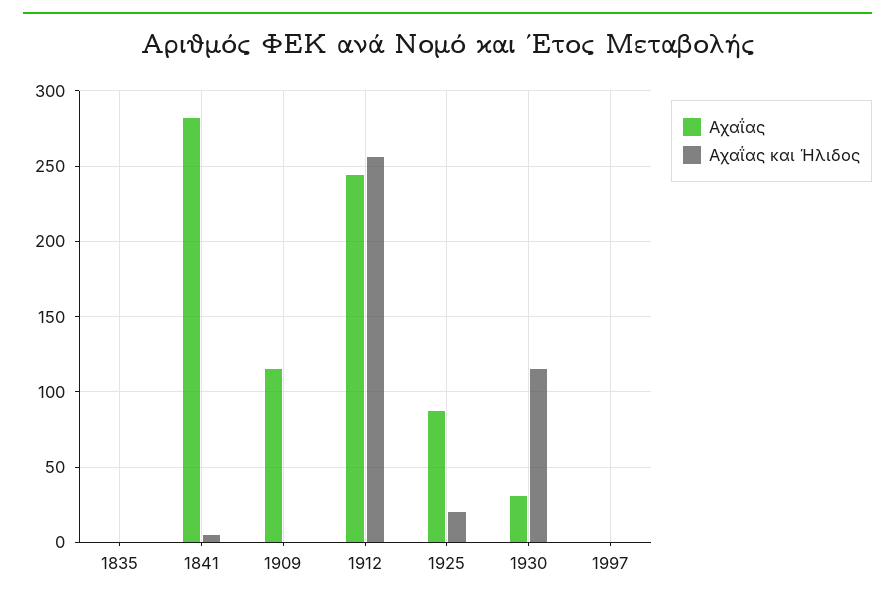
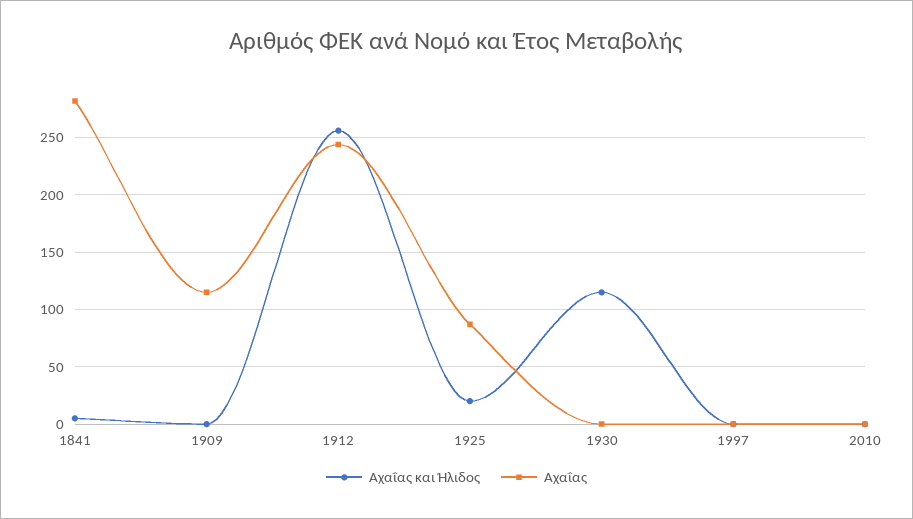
Αχαΐας, 1835: 0 -> none
Αχαΐας και Ήλιδος, 1835: 0 -> none
Αχαΐας, 1930: 30 -> 0
Αχαΐας και Ήλιδος, 2010: none -> 0
Αχαΐας, 2010: none -> 0

